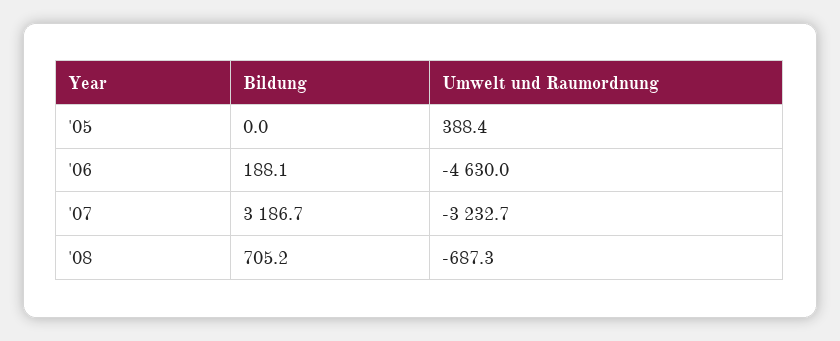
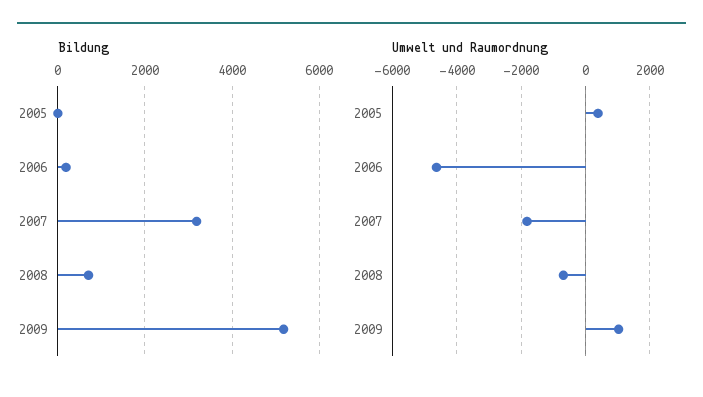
Umwelt und Raumordnung, '07: -3232.7 -> -1800
Bildung, 2009: none -> 5200
Umwelt und Raumordnung, 2009: none -> 1000

